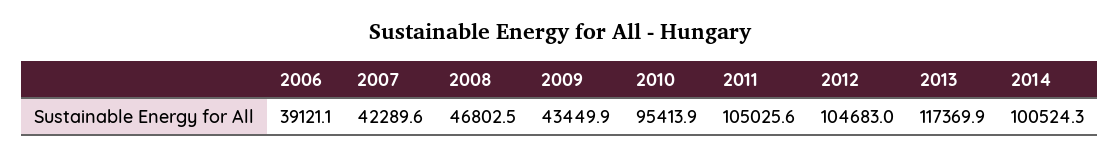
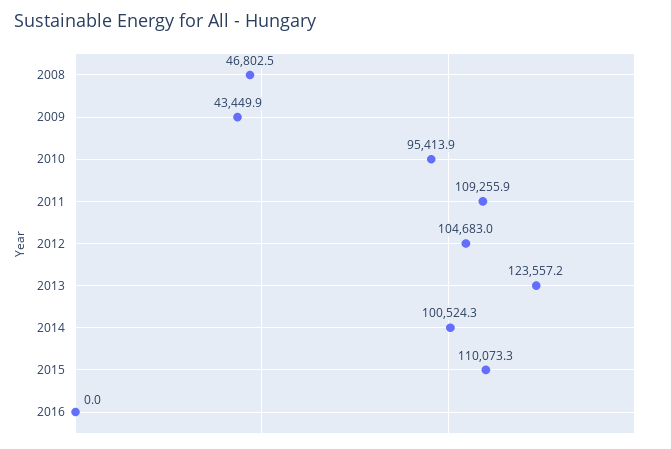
2006: 39121.1 -> none
2007: 42289.6 -> none
2011: 105025.6 -> 109255.9
2013: 117369.9 -> 123557.2
2015: none -> 110073.3
2016: none -> 0

